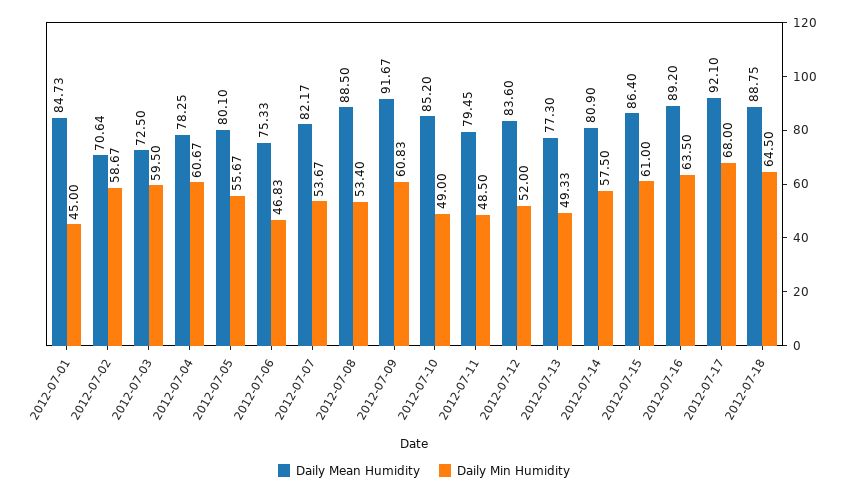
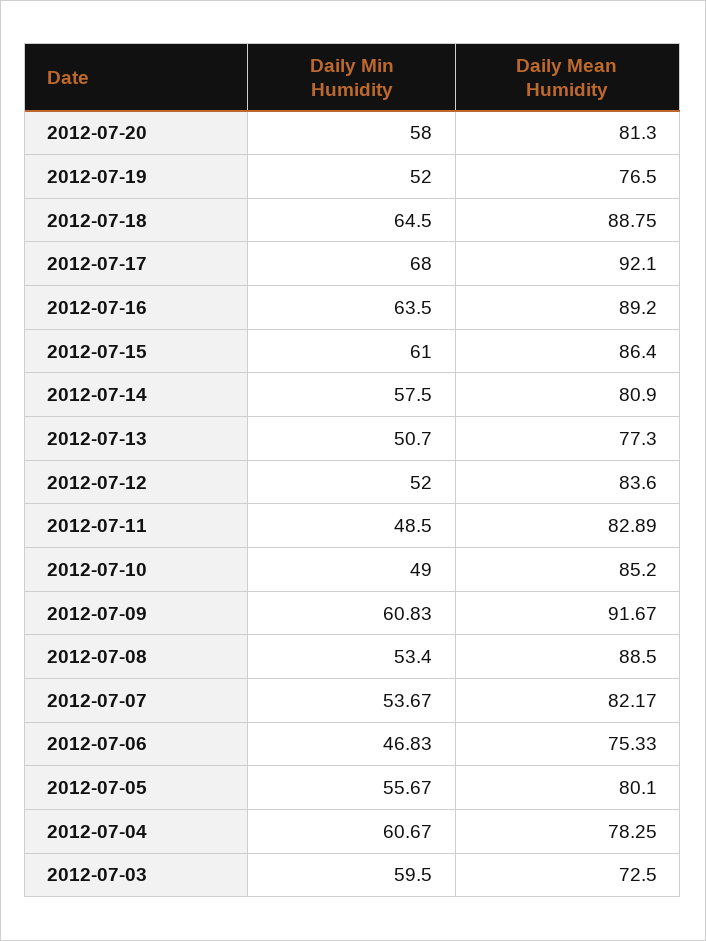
Daily Mean Humidity, 2012-07-01: 84.73 -> none
Daily Min Humidity, 2012-07-01: 45 -> none
Daily Mean Humidity, 2012-07-02: 70.64 -> none
Daily Min Humidity, 2012-07-02: 58.67 -> none
Daily Mean Humidity, 2012-07-11: 79.45 -> 82.89
Daily Min Humidity, 2012-07-13: 49.33 -> 50.7
Daily Min Humidity, 2012-07-20: none -> 58
Daily Mean Humidity, 2012-07-20: none -> 81.3
Daily Min Humidity, 2012-07-19: none -> 52
Daily Mean Humidity, 2012-07-19: none -> 76.5

